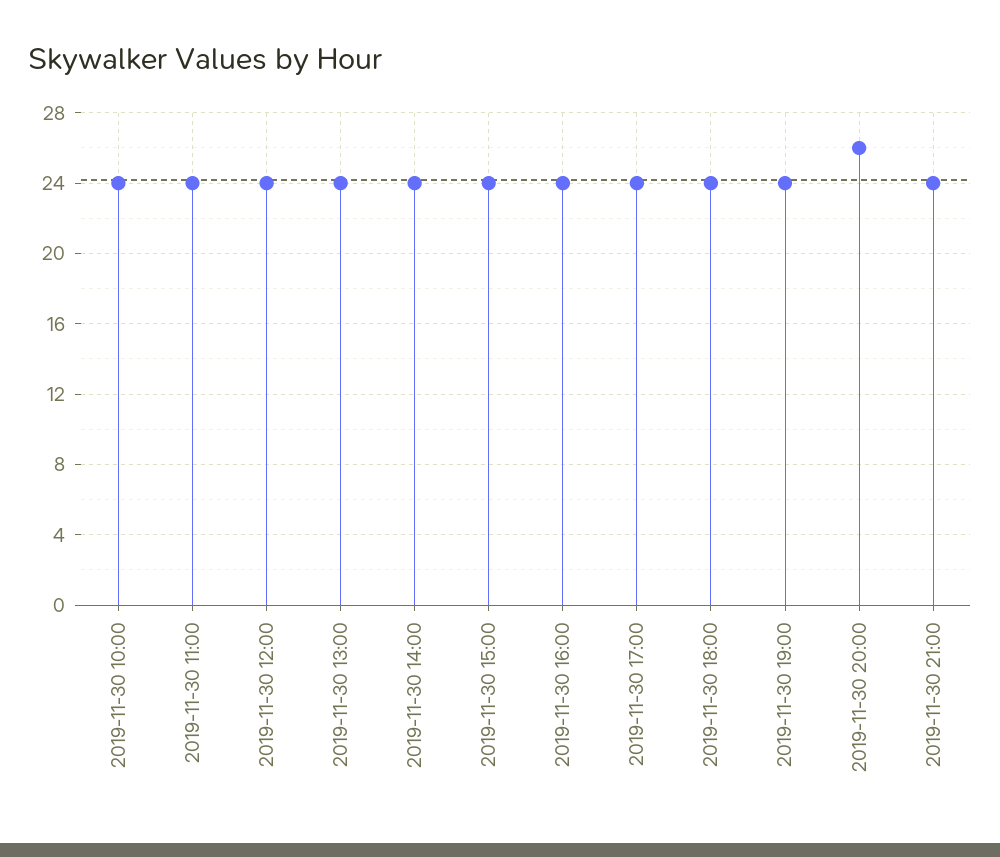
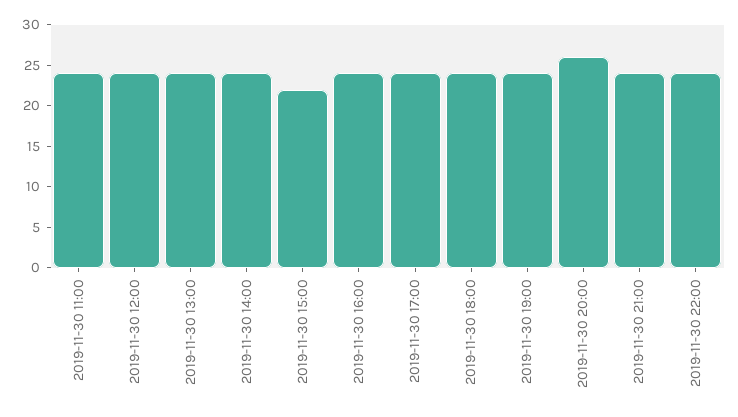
2019-11-30 10:00: 24 -> none
2019-11-30 15:00: 24 -> 22
2019-11-30 22:00: none -> 24

